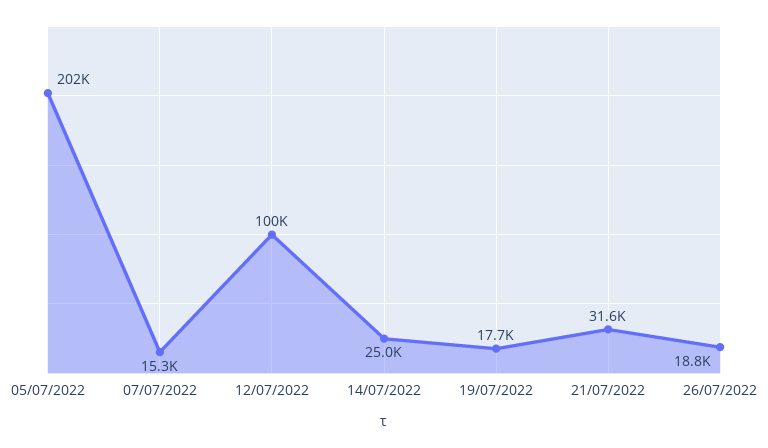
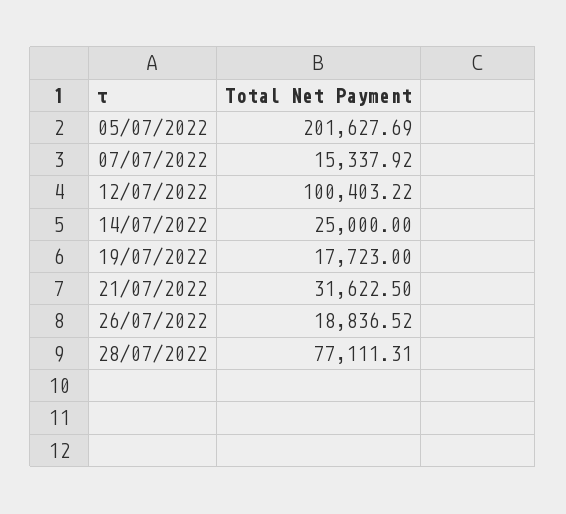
28/07/2022: none -> 77111.31

